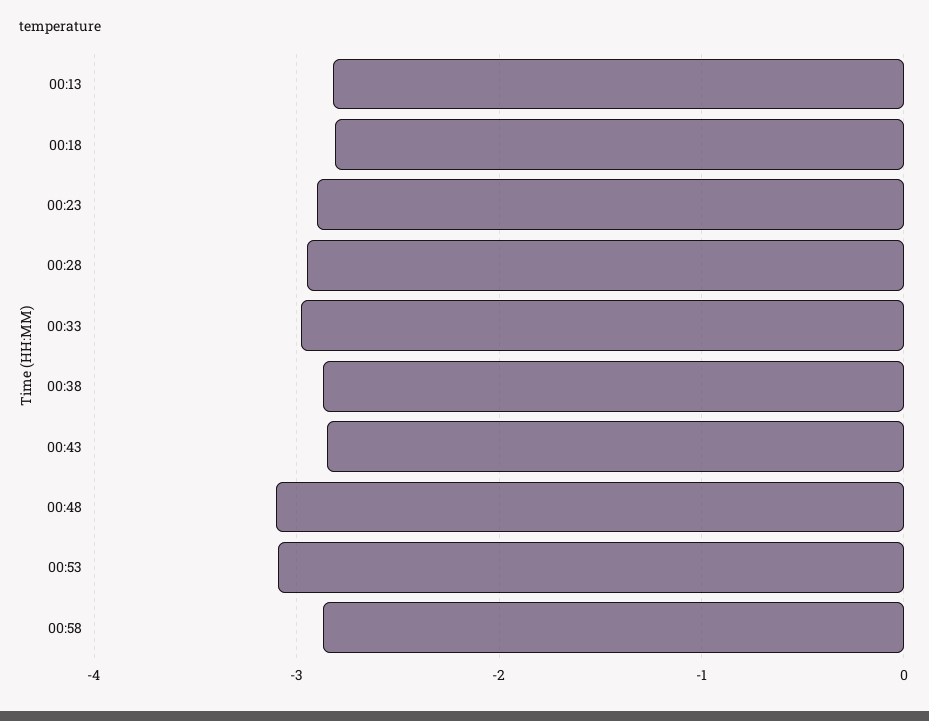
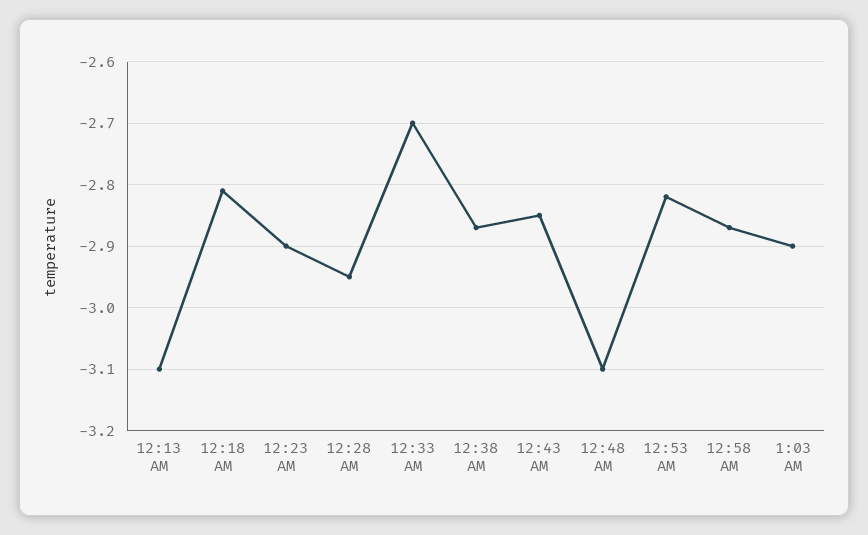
00:13: -2.8 -> -3.1
00:33: -3 -> -2.7
00:53: -3.1 -> -2.82
1:03 AM: none -> -2.9

